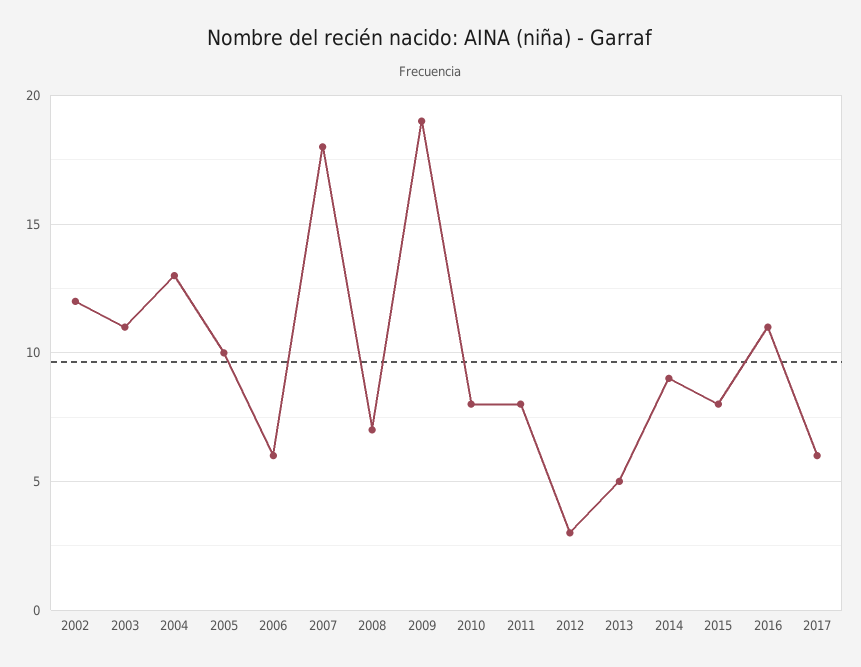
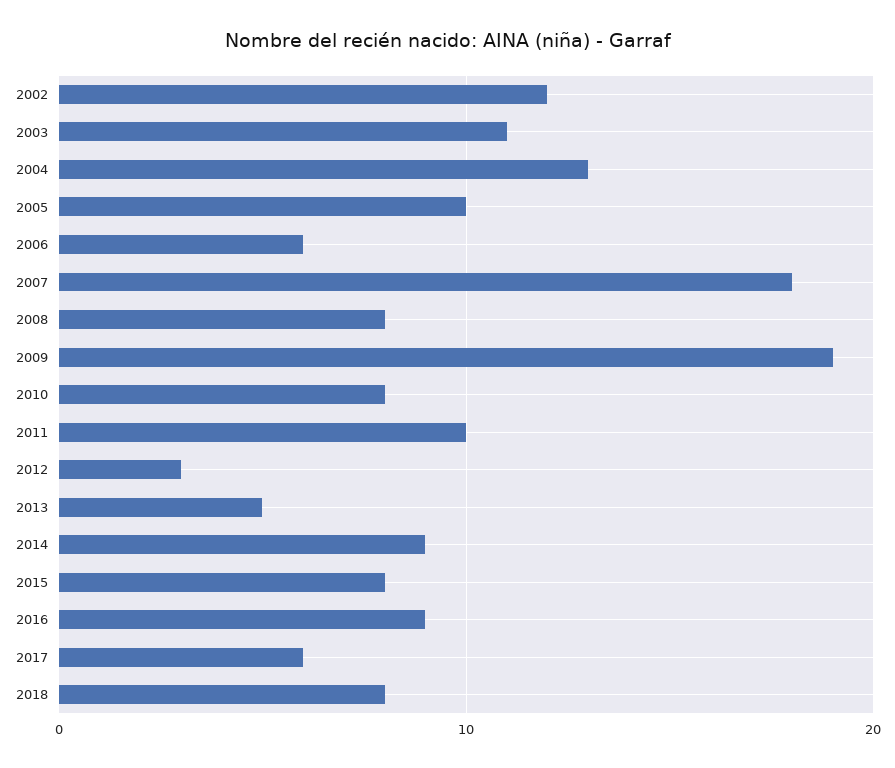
2008: 7 -> 8
2011: 8 -> 10
2016: 11 -> 9
2018: none -> 8

